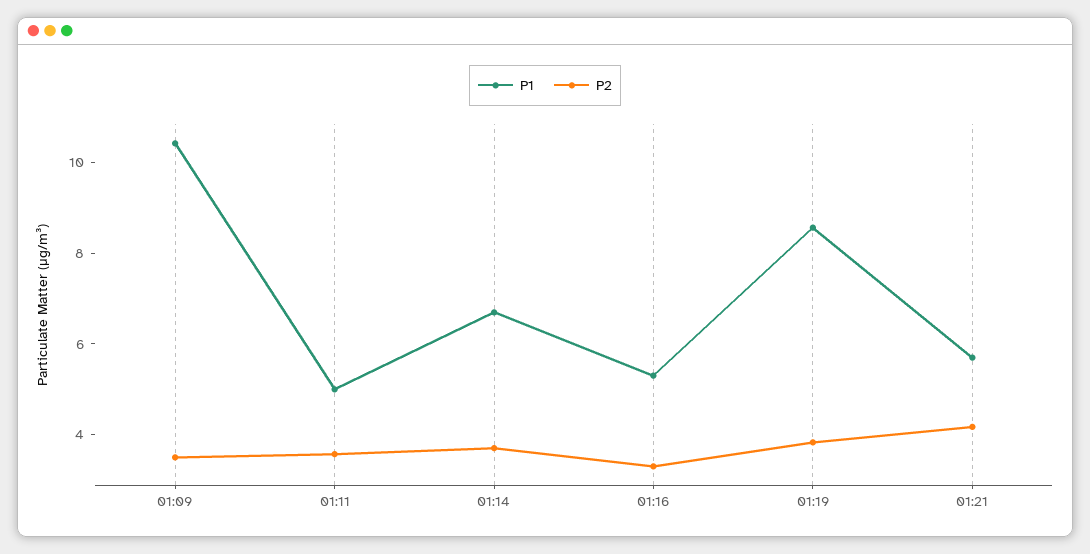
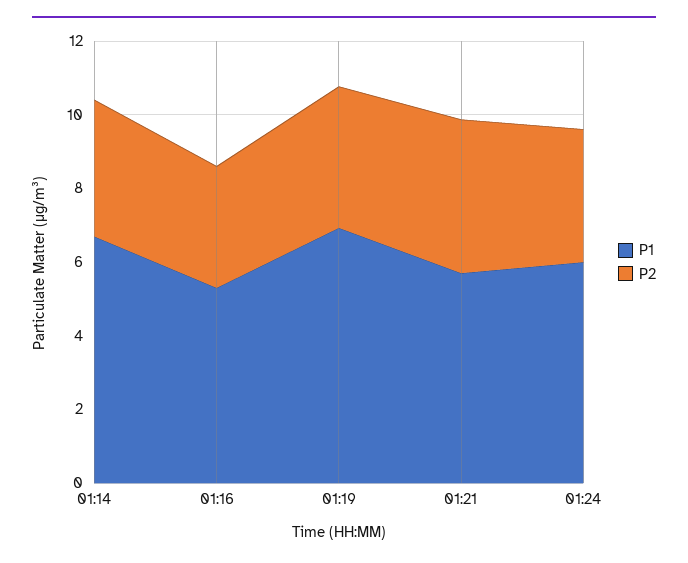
P1, 01:09: 10.5 -> none
P2, 01:09: 3.5 -> none
P1, 01:11: 5 -> none
P2, 01:11: 3.5 -> none
P1, 01:19: 8.5 -> 7
P1, 01:24: none -> 6
P2, 01:24: none -> 3.5

